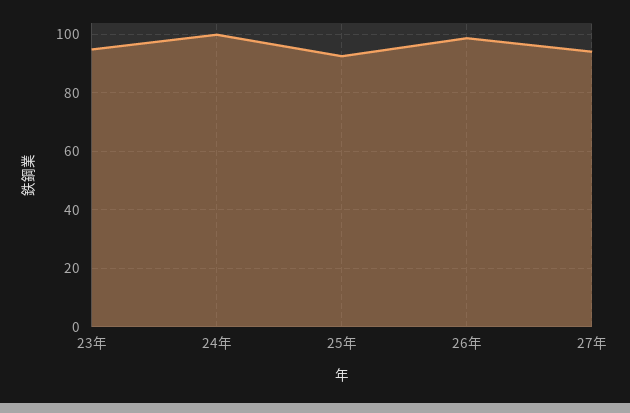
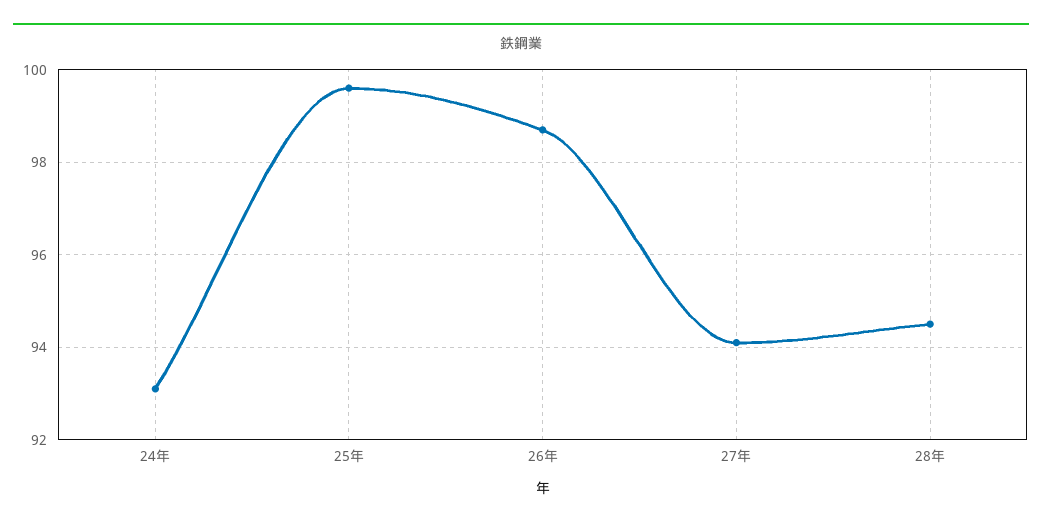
23年: 95 -> none
24年: 100 -> 93
25年: 92.5 -> 99.5
28年: none -> 94.5

